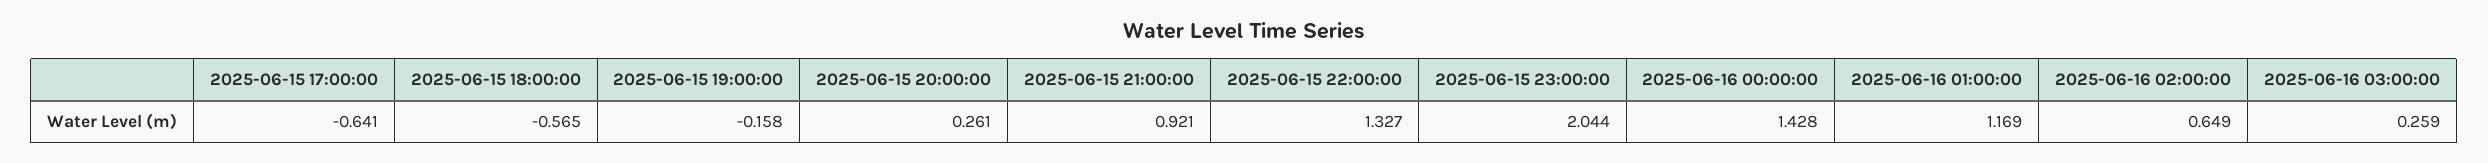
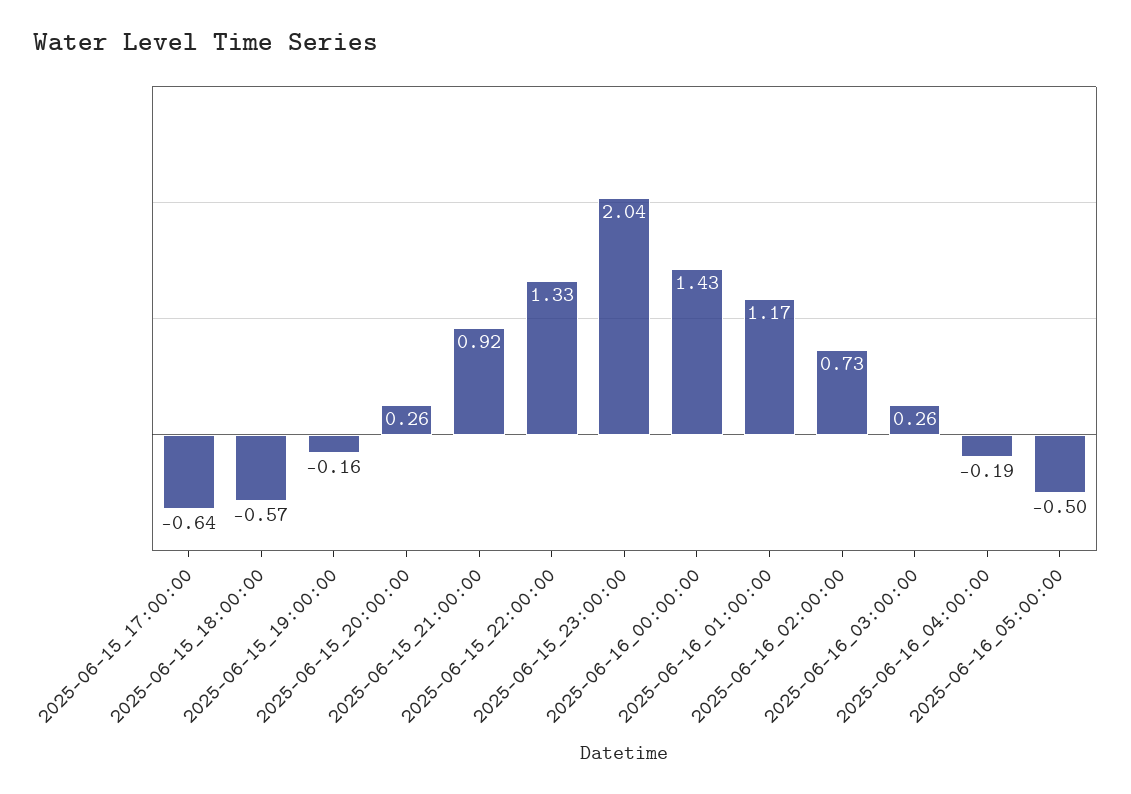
2025-06-16 02:00:00: 0.649 -> 0.73
2025-06-16_04:00:00: none -> -0.19
2025-06-16_05:00:00: none -> -0.5

